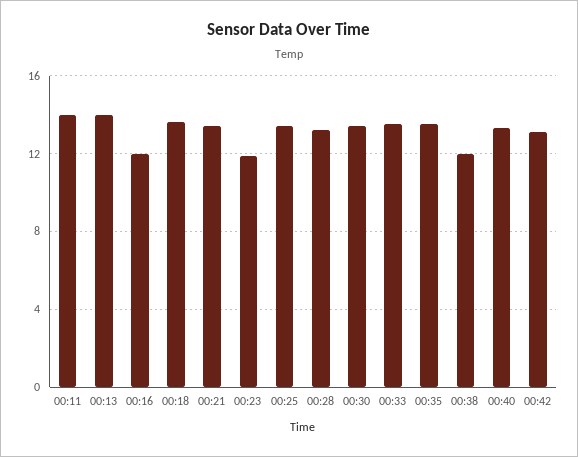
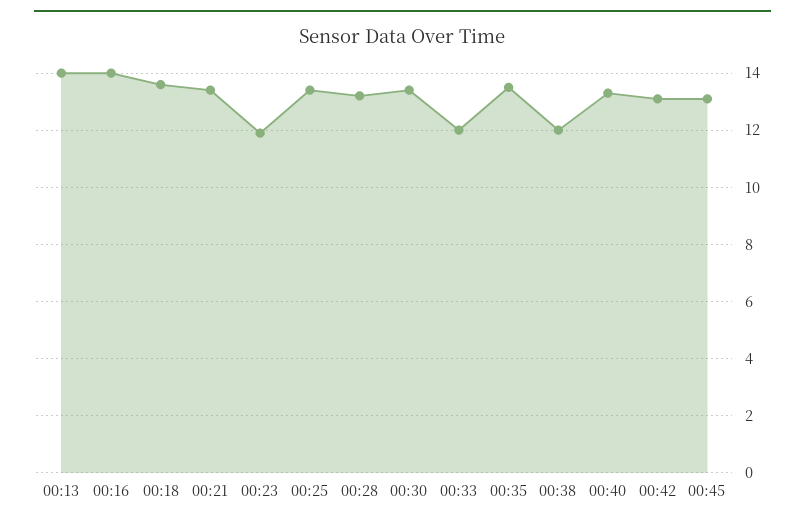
00:11: 14 -> none
00:16: 12 -> 14
00:33: 13.5 -> 12
00:45: none -> 13

